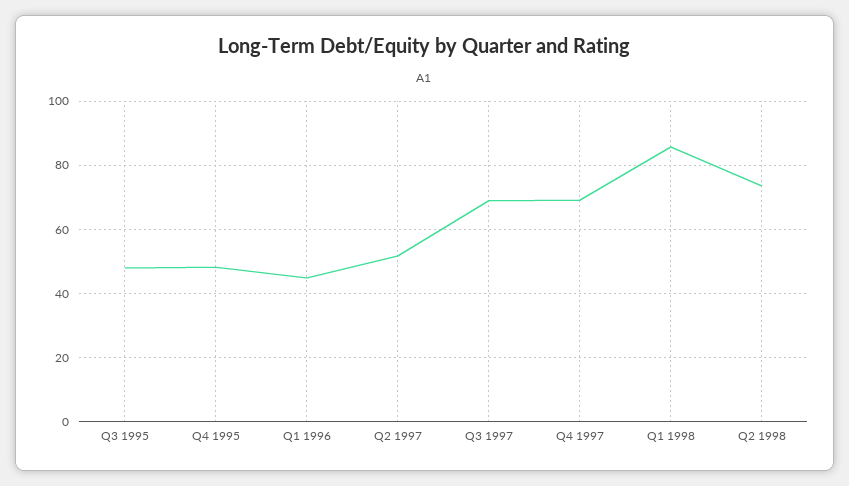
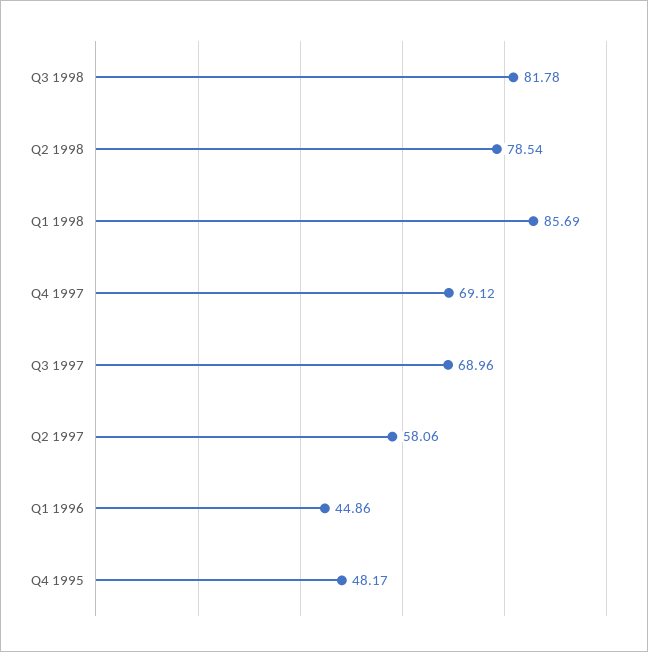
Q3 1995: 48 -> none
Q2 1997: 52 -> 58.06
Q2 1998: 74 -> 78.54
Q3 1998: none -> 81.78

